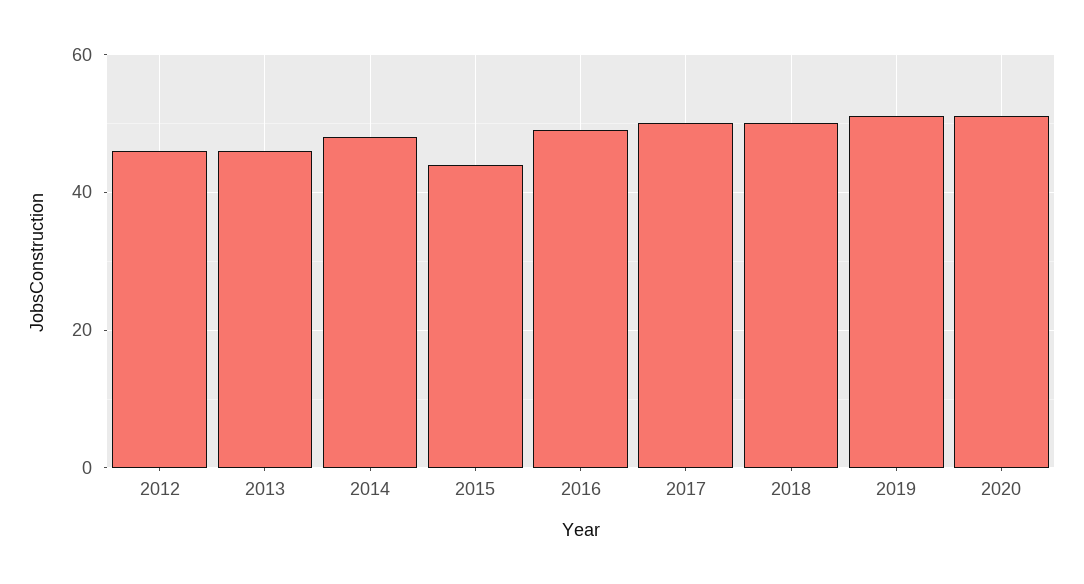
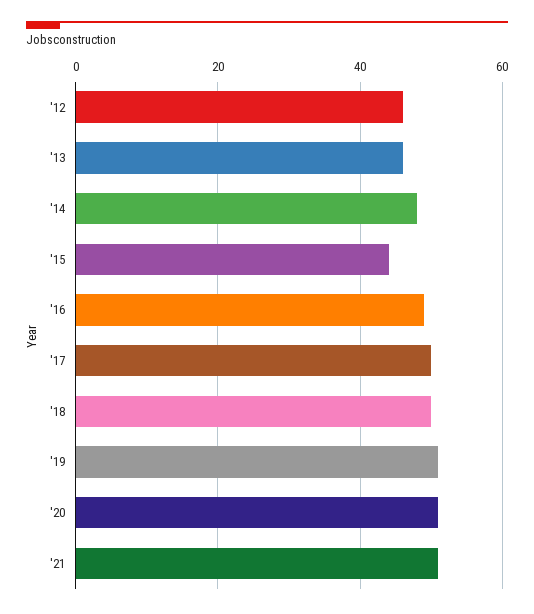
'21: none -> 50

